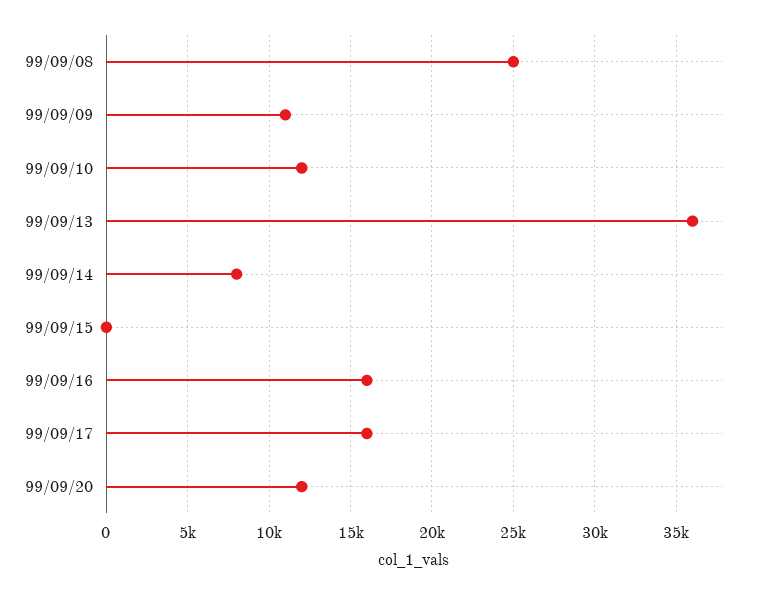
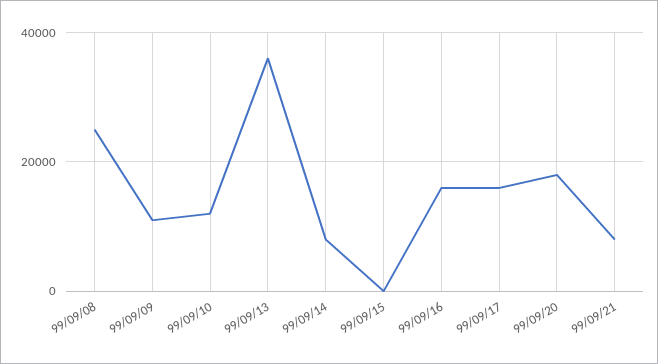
99/09/20: 12000 -> 18000
99/09/21: none -> 8000

